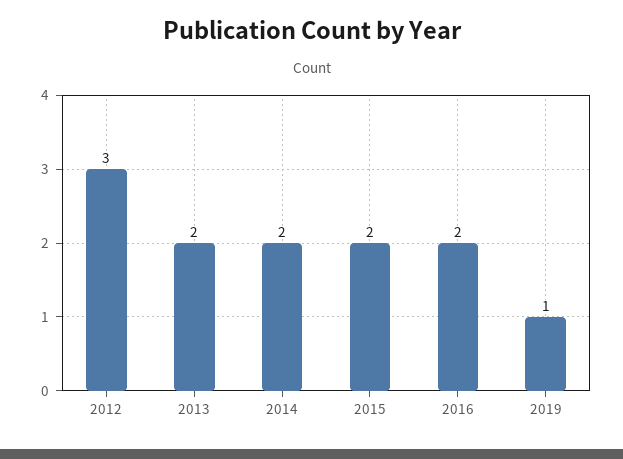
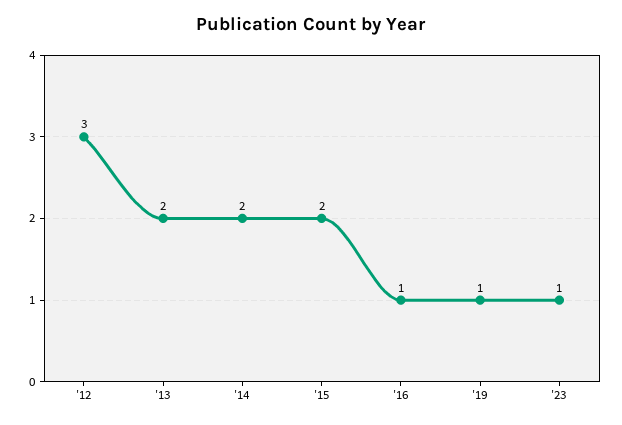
2016: 2 -> 1
'23: none -> 1

